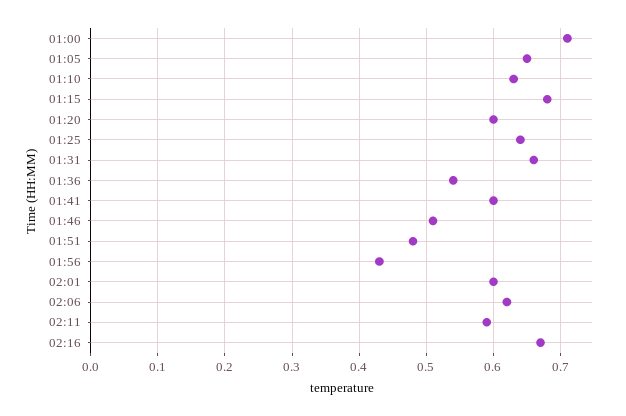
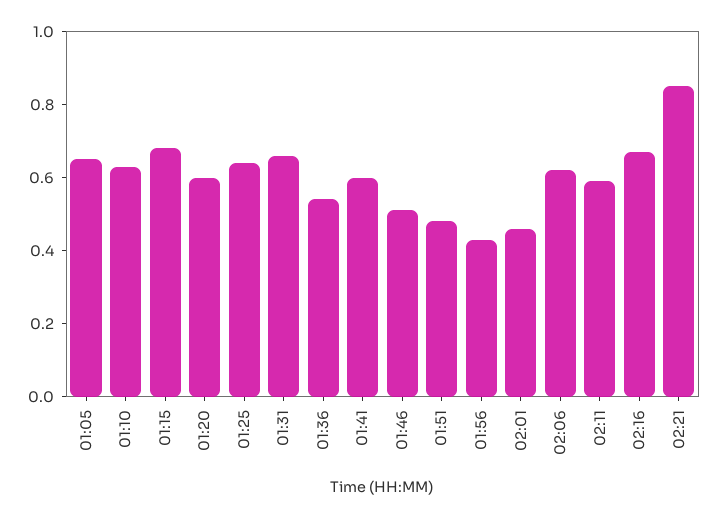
01:00: 0.71 -> none
02:01: 0.6 -> 0.45
02:21: none -> 0.85

